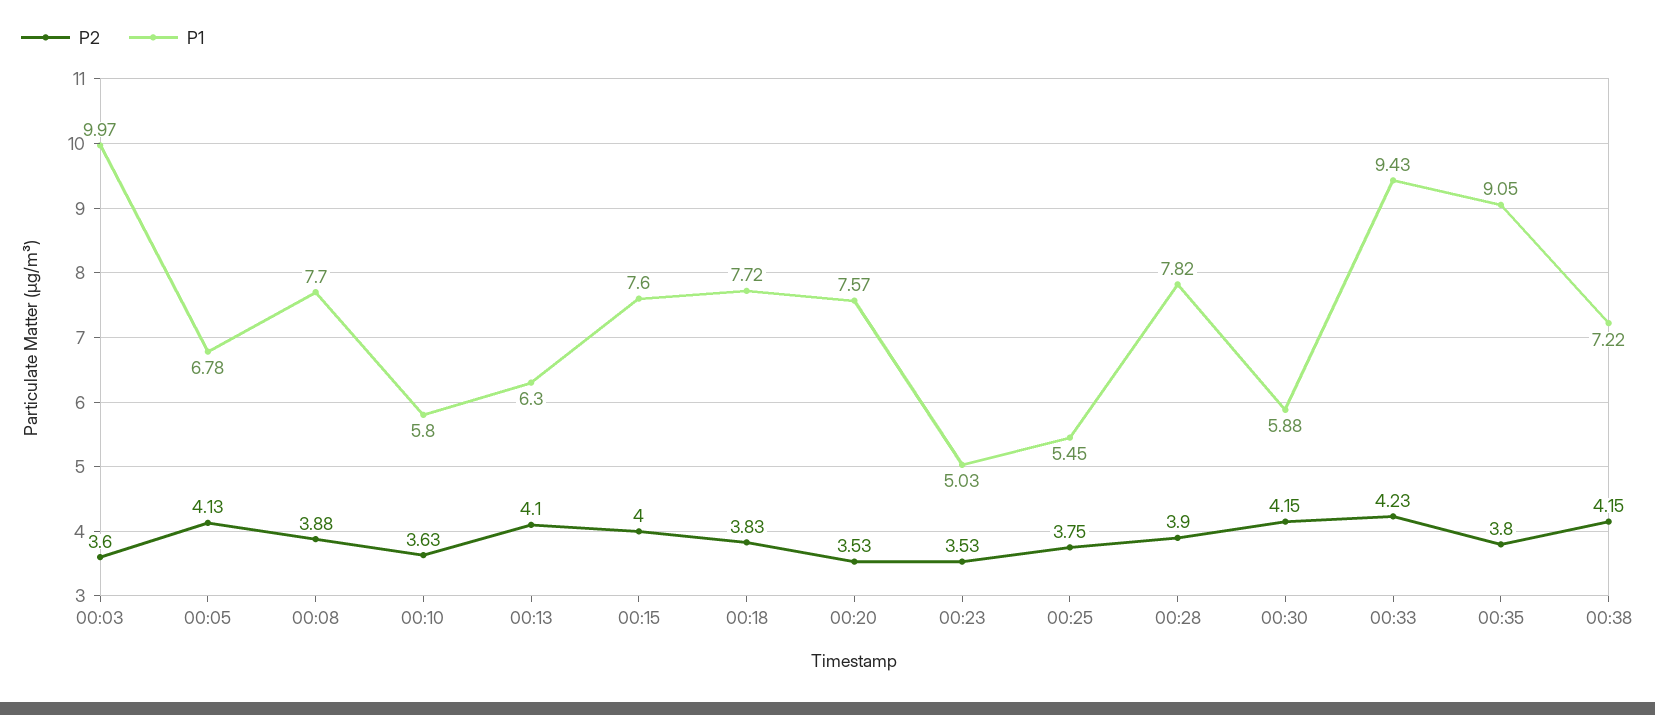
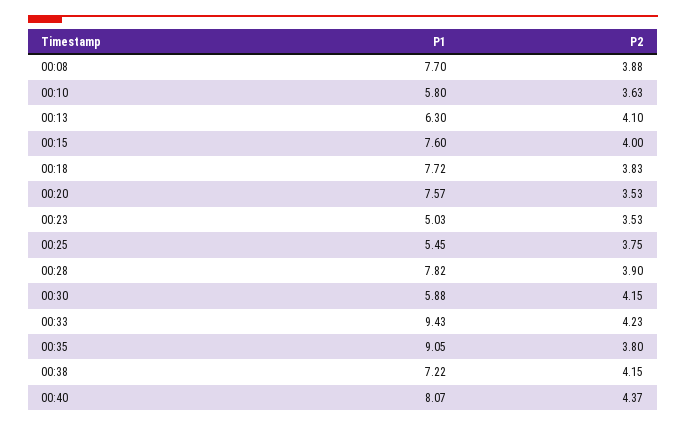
P2, 00:03: 3.6 -> none
P1, 00:03: 9.97 -> none
P2, 00:05: 4.13 -> none
P1, 00:05: 6.78 -> none
P1, 00:40: none -> 8.07
P2, 00:40: none -> 4.37

